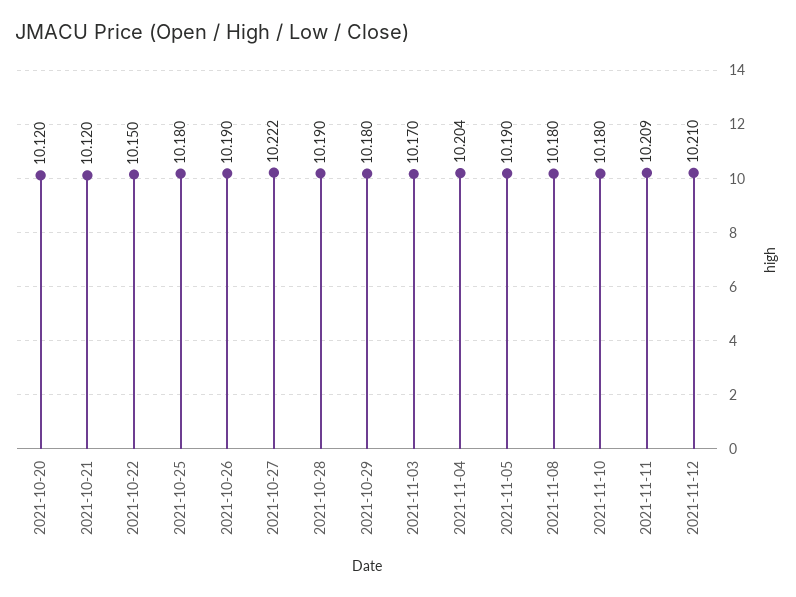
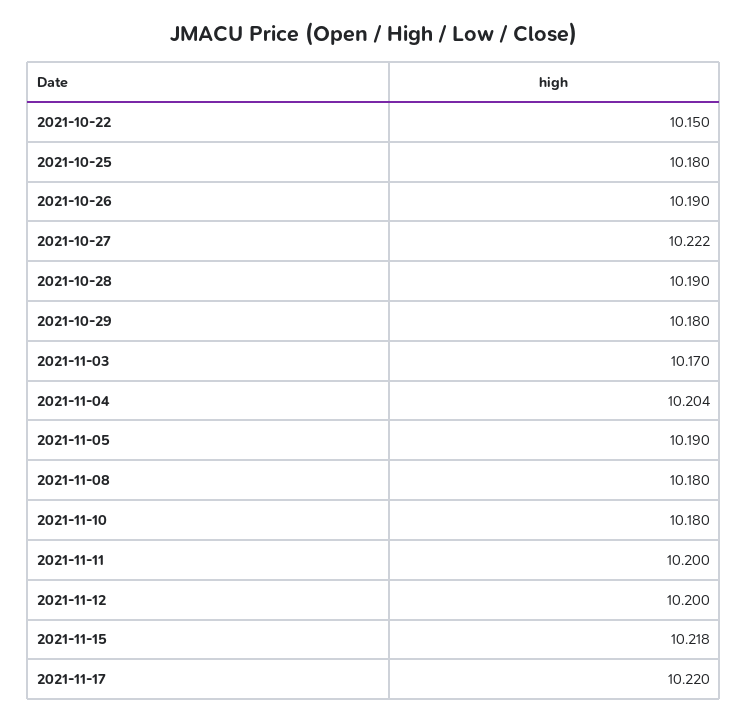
2021-10-20: 10.12 -> none
2021-10-21: 10.12 -> none
2021-11-11: 10.209 -> 10.2
2021-11-12: 10.21 -> 10.2
2021-11-15: none -> 10.218
2021-11-17: none -> 10.22

